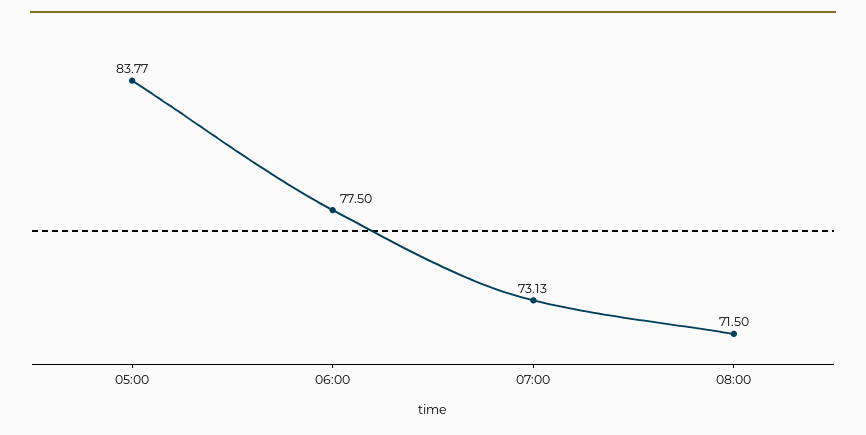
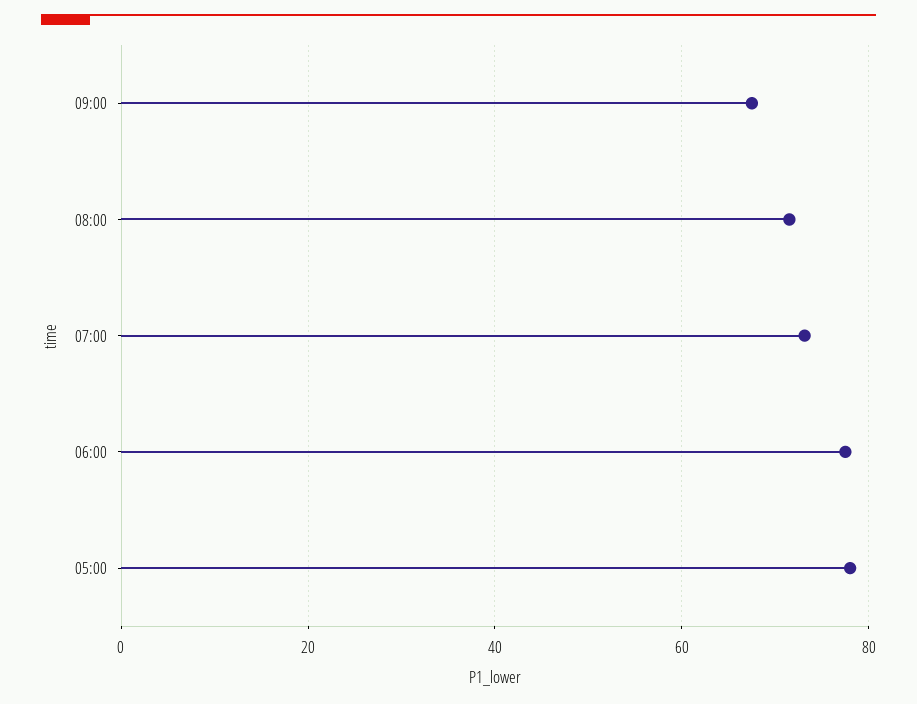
05:00: 83.77 -> 78
09:00: none -> 68

